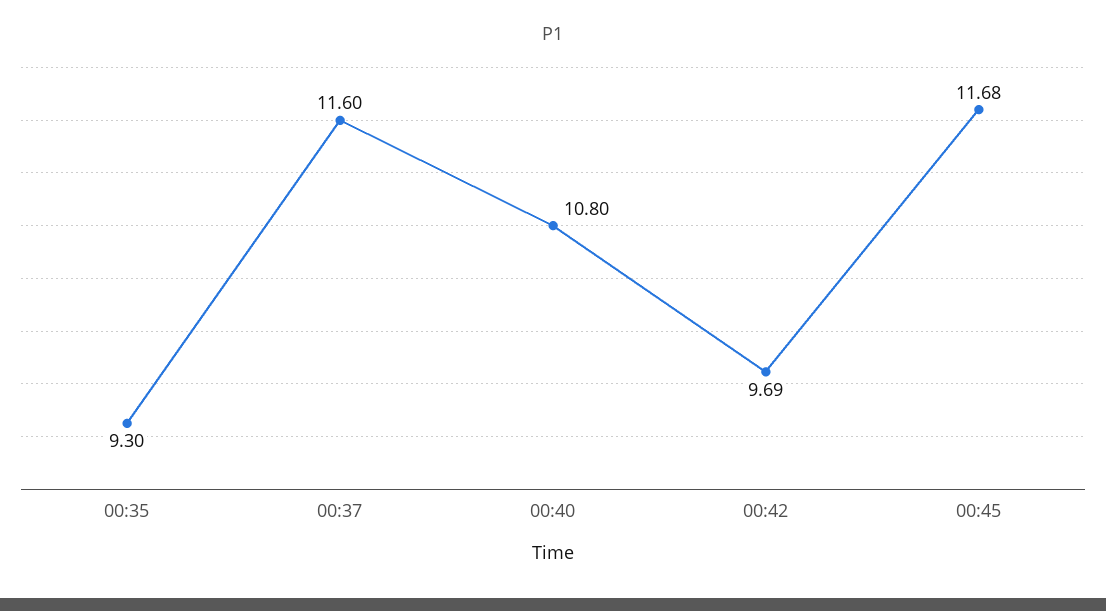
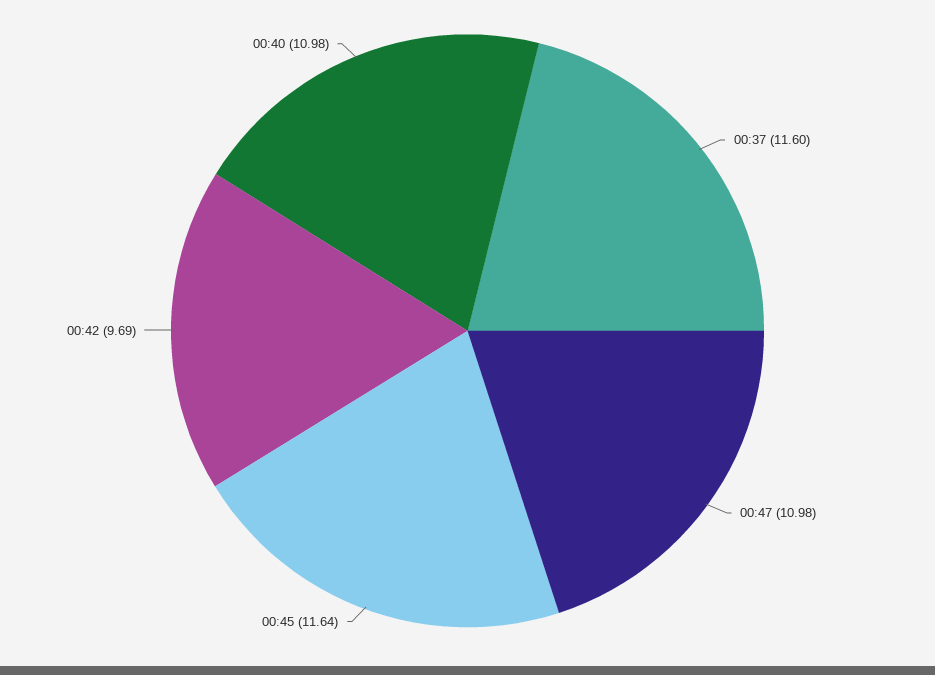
00:35: 9.3 -> none
00:40: 10.8 -> 10.98
00:45: 11.68 -> 11.64
00:47: none -> 10.98

